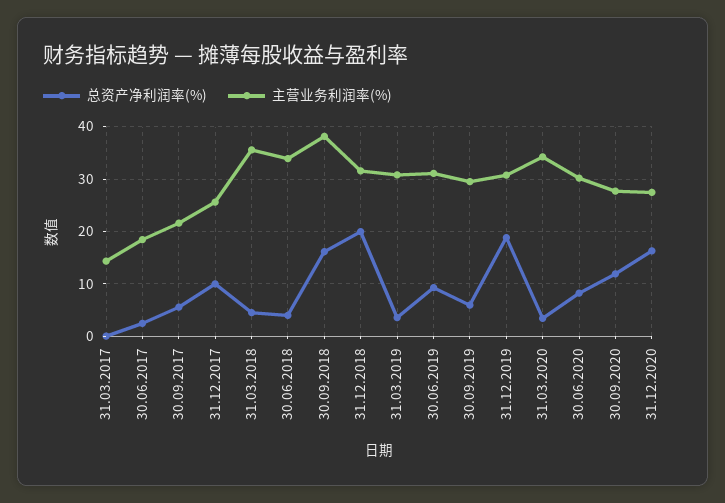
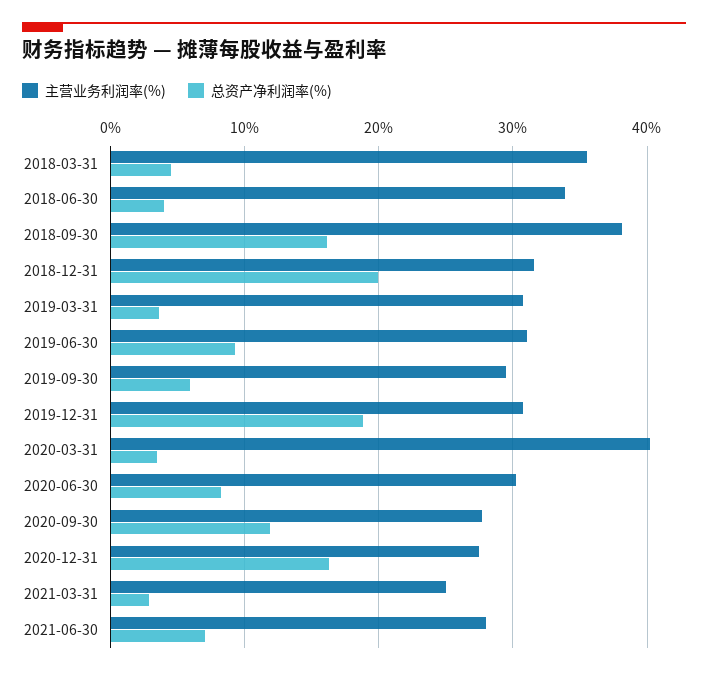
总资产净利润率(%), 31.03.2017: 0 -> none
主营业务利润率(%), 31.03.2017: 14 -> none
总资产净利润率(%), 30.06.2017: 2 -> none
主营业务利润率(%), 30.06.2017: 18 -> none
总资产净利润率(%), 30.09.2017: 6 -> none
主营业务利润率(%), 30.09.2017: 22 -> none
总资产净利润率(%), 31.12.2017: 10 -> none
主营业务利润率(%), 31.12.2017: 26 -> none
主营业务利润率(%), 31.03.2020: 34 -> 40
主营业务利润率(%), 2021-03-31: none -> 25
总资产净利润率(%), 2021-03-31: none -> 3
主营业务利润率(%), 2021-06-30: none -> 28
总资产净利润率(%), 2021-06-30: none -> 7

